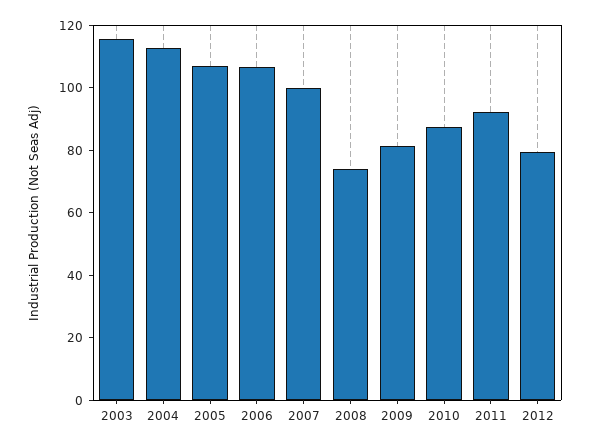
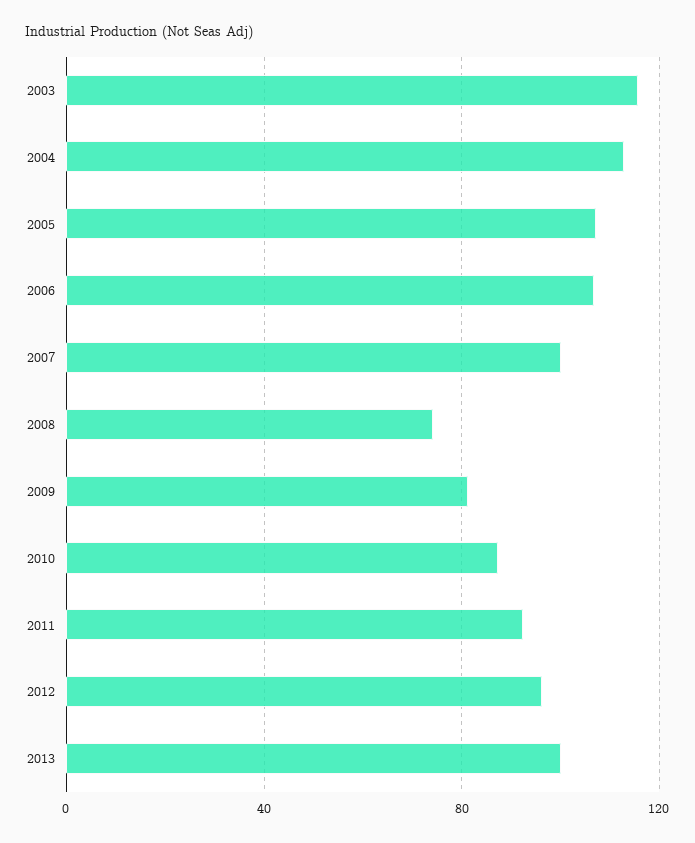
2012: 80 -> 95
2013: none -> 100

